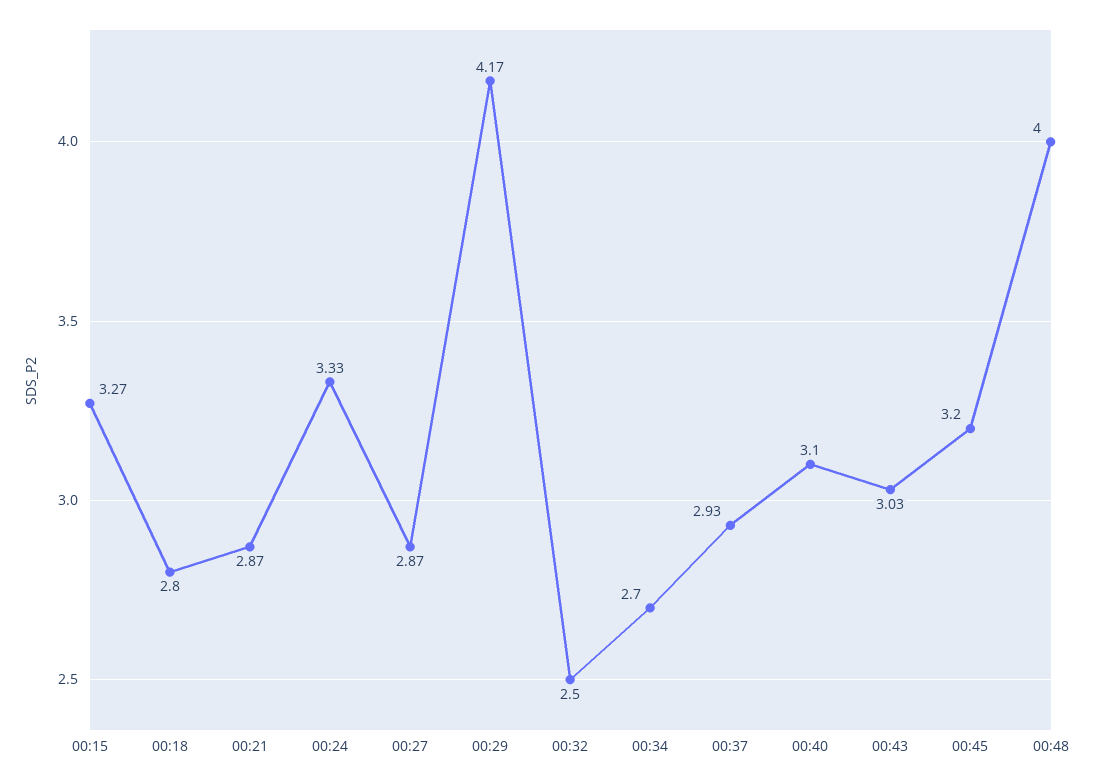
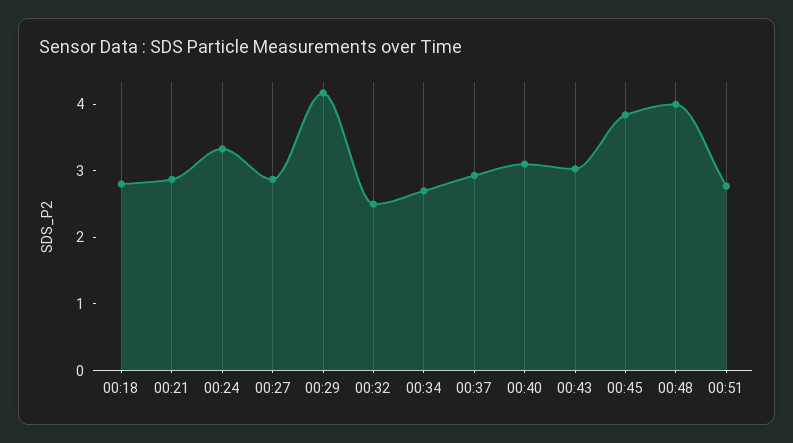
00:15: 3.27 -> none
00:45: 3.2 -> 3.8
00:51: none -> 2.8

